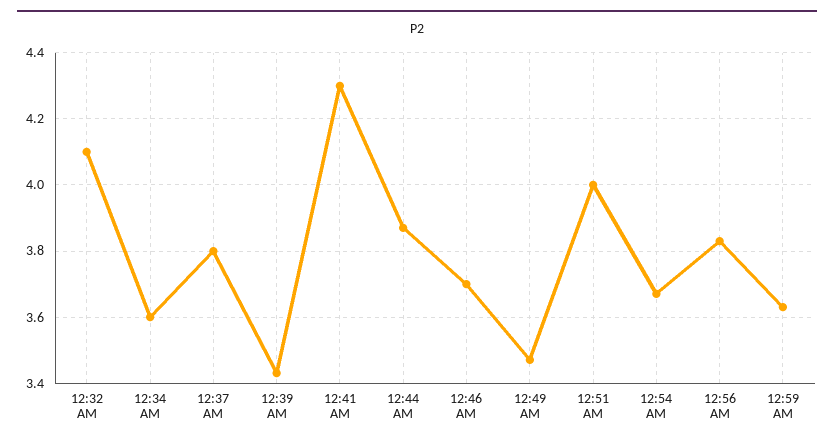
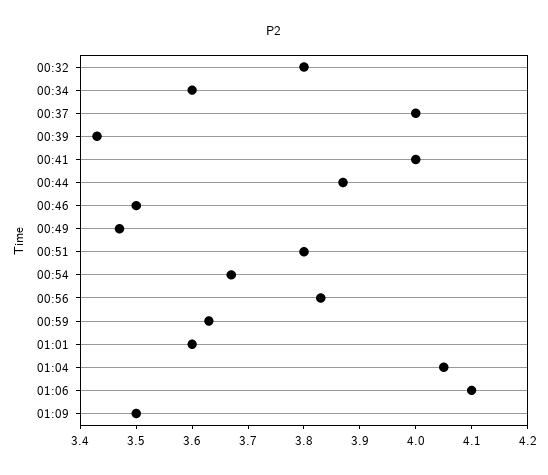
12:32 AM: 4.1 -> 3.8
12:37 AM: 3.8 -> 4
12:41 AM: 4.3 -> 4
12:46 AM: 3.7 -> 3.5
12:51 AM: 4 -> 3.8
01:01: none -> 3.6
01:04: none -> 4.05
01:06: none -> 4.1
01:09: none -> 3.5

